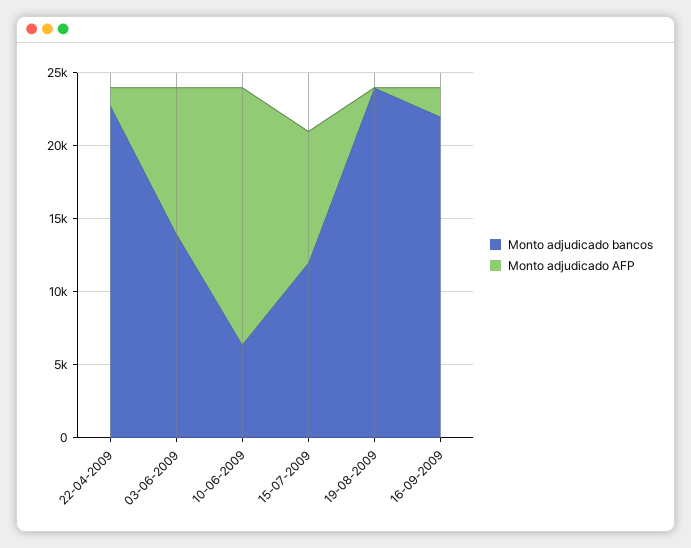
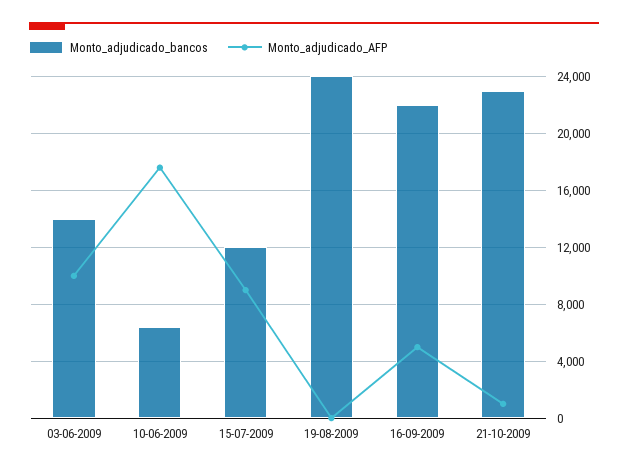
Monto adjudicado bancos, 22-04-2009: 23000 -> none
Monto adjudicado AFP, 22-04-2009: 1000 -> none
Monto adjudicado AFP, 16-09-2009: 2000 -> 5000
Monto adjudicado bancos, 21-10-2009: none -> 23000
Monto adjudicado AFP, 21-10-2009: none -> 1000

